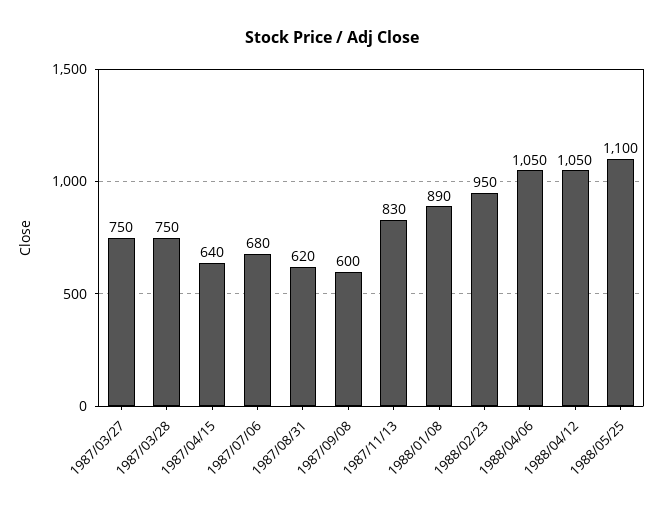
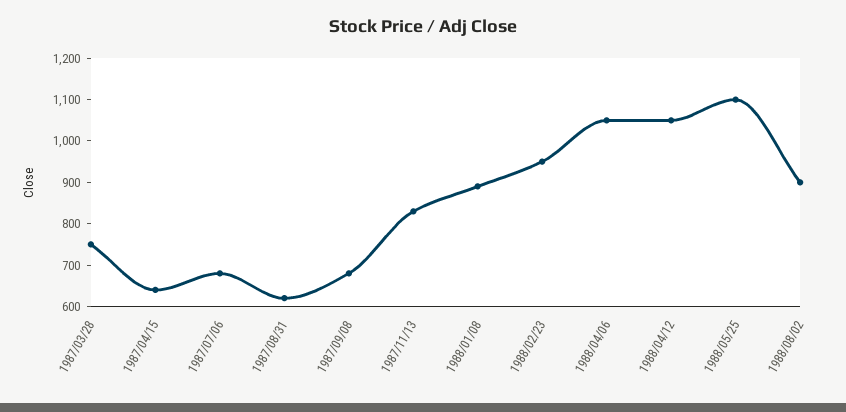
1987/03/27: 750 -> none
1987/09/08: 600 -> 680
1988/08/02: none -> 900

